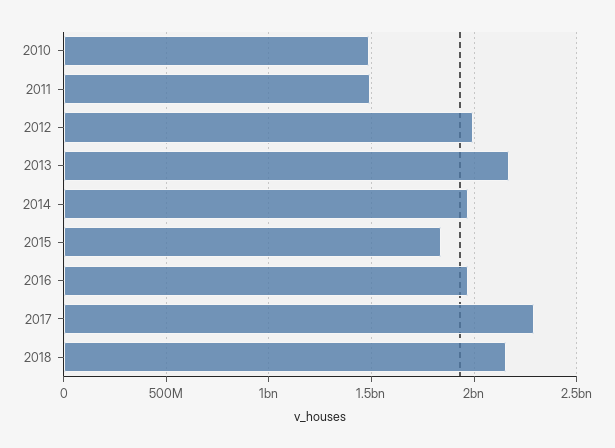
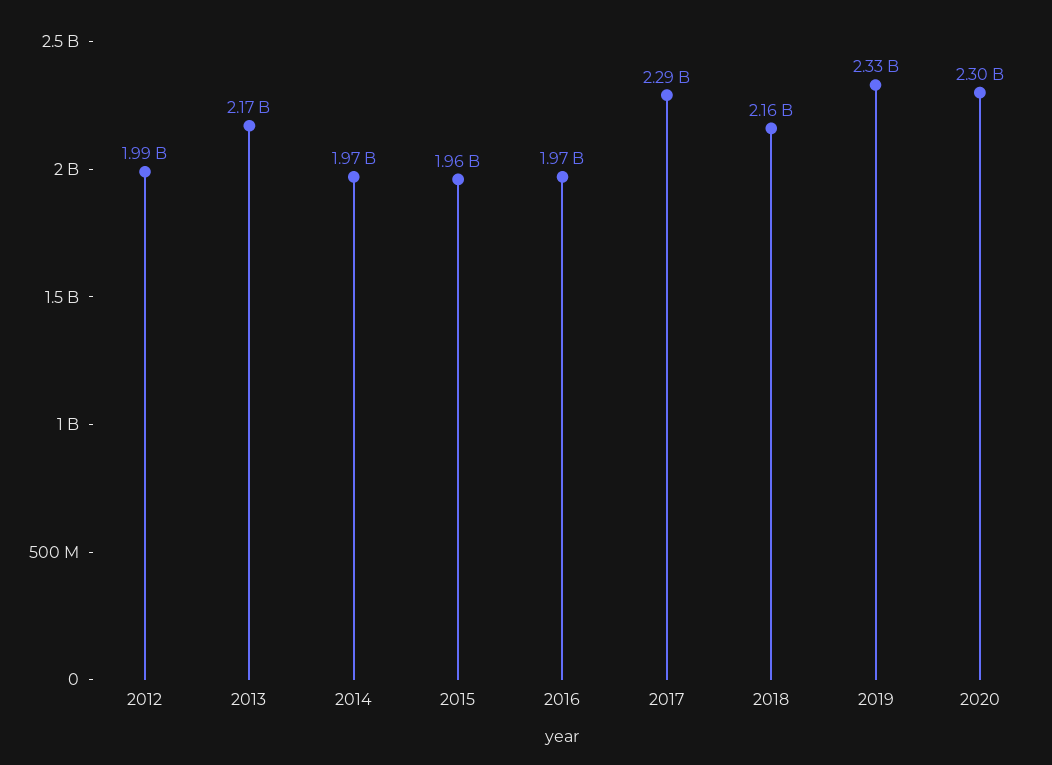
2010: 1500000000 -> none
2011: 1500000000 -> none
2015: 1850000000 -> 1960000000
2019: none -> 2330000000
2020: none -> 2300000000

